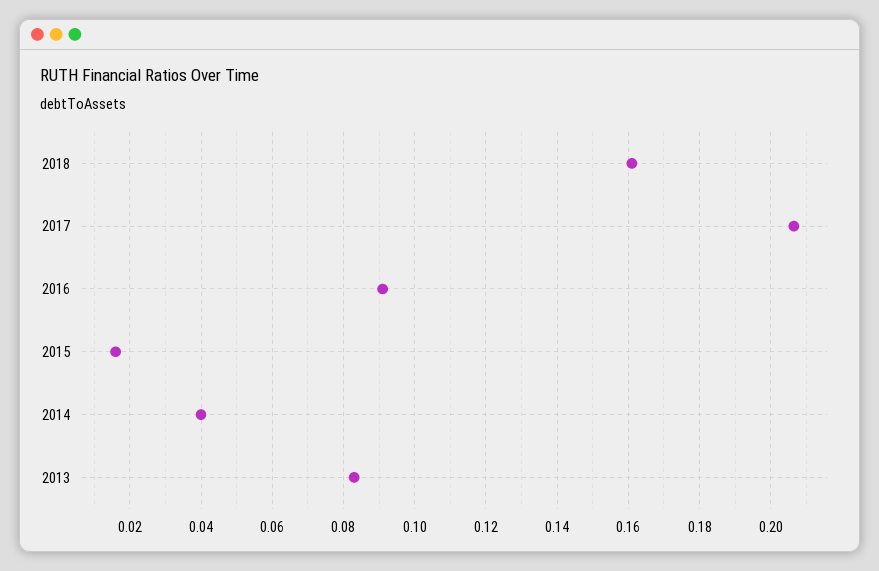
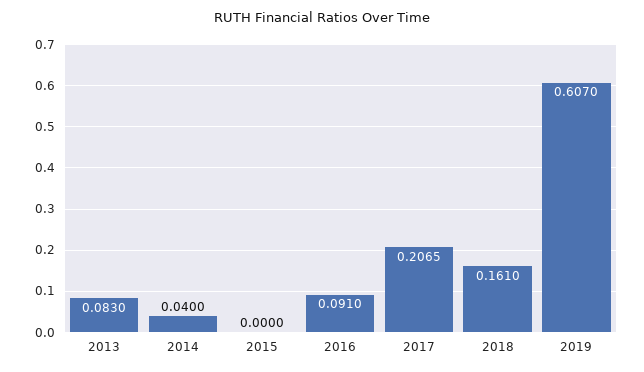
2015: 0.016 -> 0
2019: none -> 0.607

